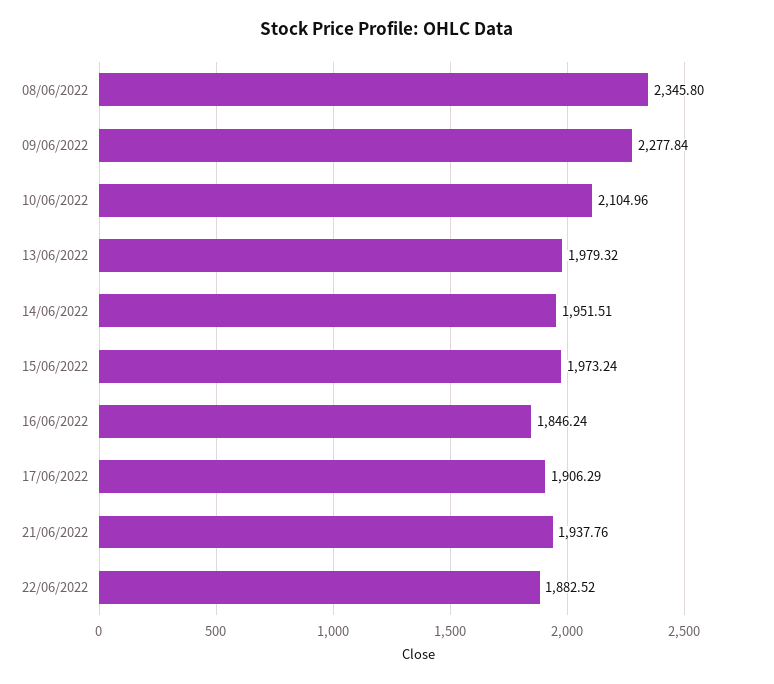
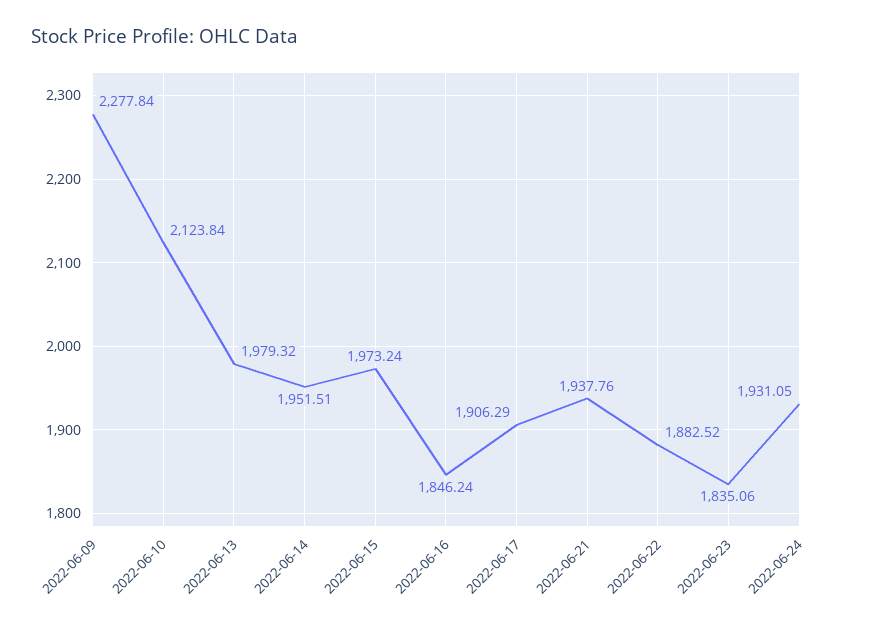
08/06/2022: 2345.8 -> none
10/06/2022: 2104.96 -> 2123.84
2022-06-23: none -> 1835.06
2022-06-24: none -> 1931.05

